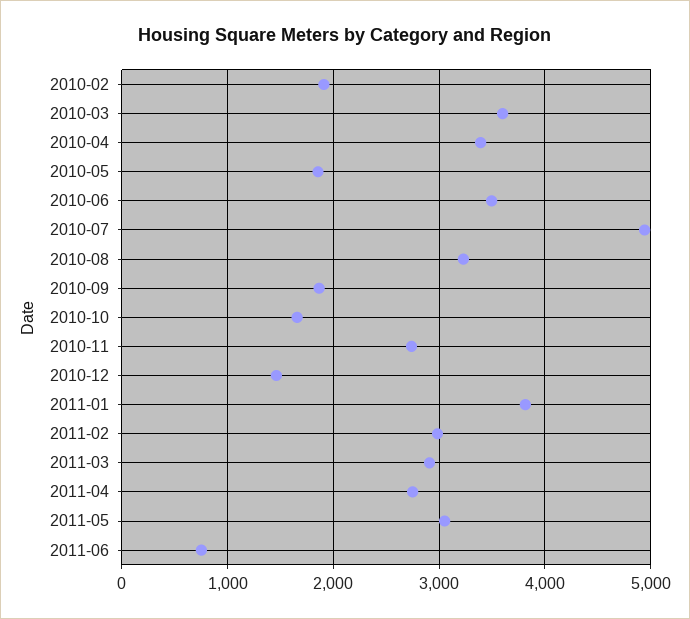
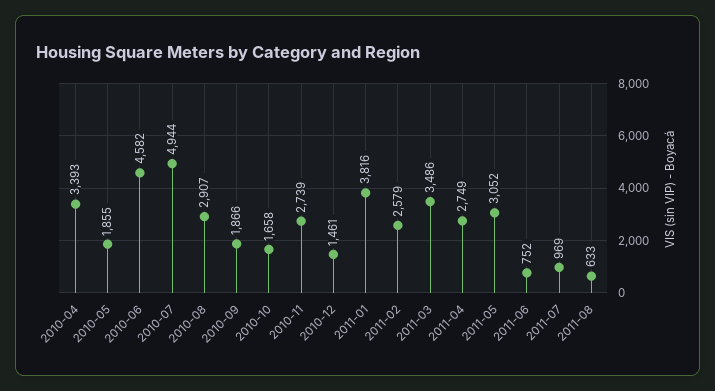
2010-02: 1900 -> none
2010-03: 3600 -> none
2010-06: 3500 -> 4582
2010-08: 3200 -> 2907
2011-02: 3000 -> 2579
2011-03: 2900 -> 3486
2011-07: none -> 969
2011-08: none -> 633

